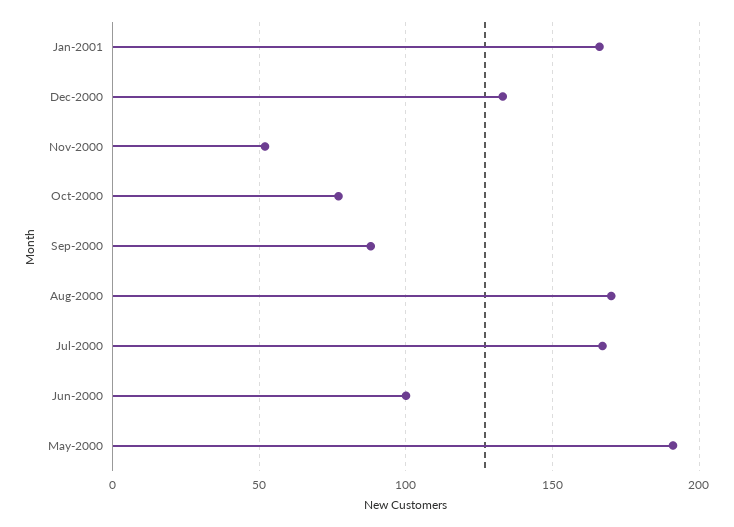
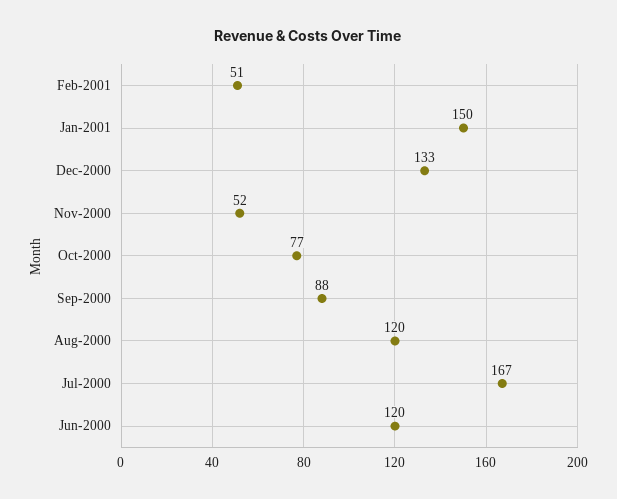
Jan-2001: 165 -> 150
Aug-2000: 170 -> 120
Jun-2000: 100 -> 120
May-2000: 190 -> none
Feb-2001: none -> 51

